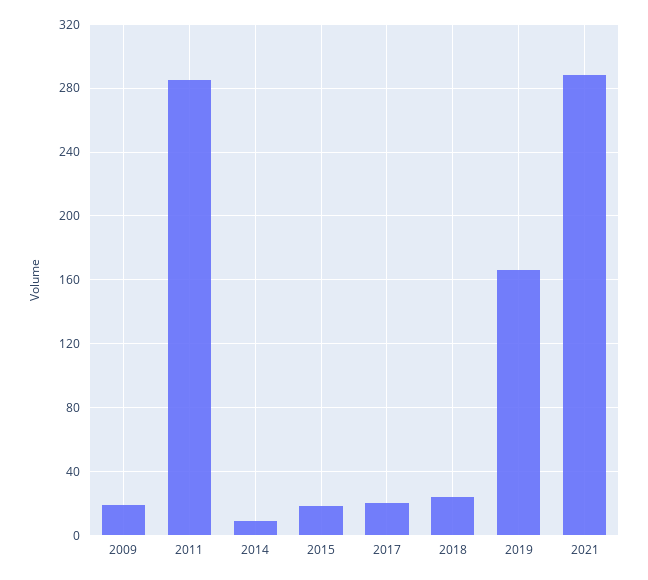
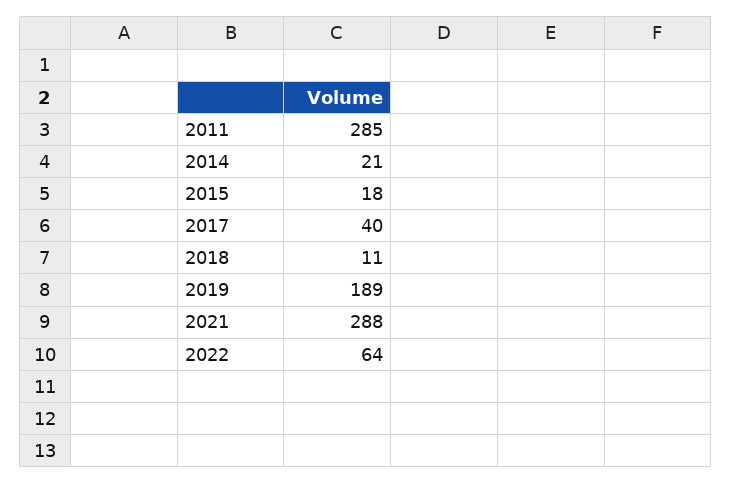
2009: 20 -> none
2014: 10 -> 21
2017: 20 -> 40
2018: 25 -> 11
2019: 165 -> 189
2022: none -> 64

